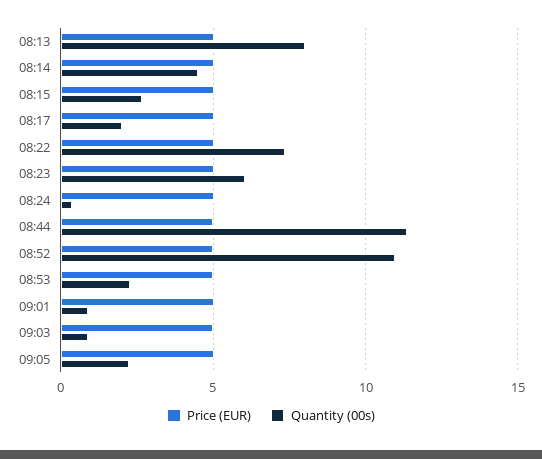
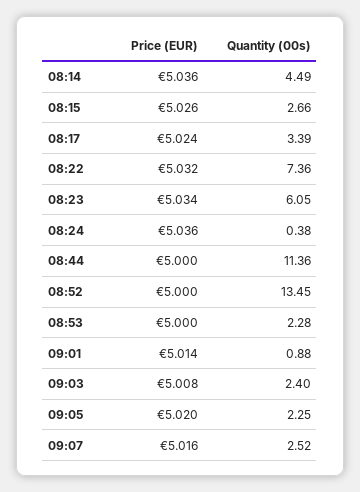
Price (EUR), 08:13: 5 -> none
Quantity (00s), 08:13: 8 -> none
Quantity (00s), 08:17: 2 -> 3.39
Quantity (00s), 08:52: 11 -> 13.45
Quantity (00s), 09:03: 1 -> 2.4
Price (EUR), 09:07: none -> 5.016
Quantity (00s), 09:07: none -> 2.52

